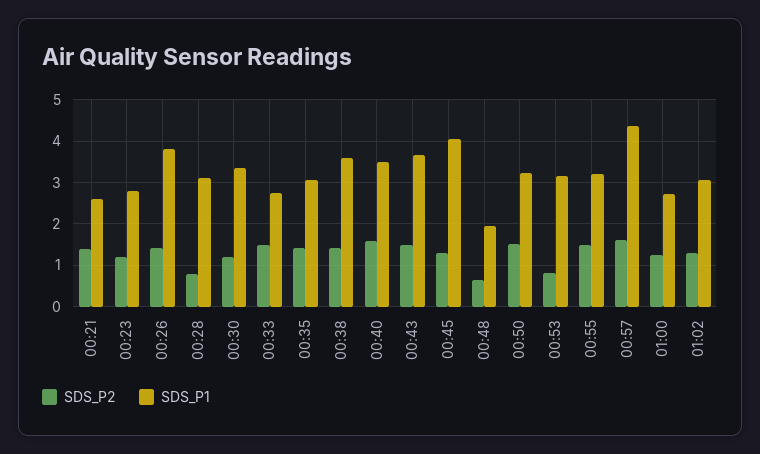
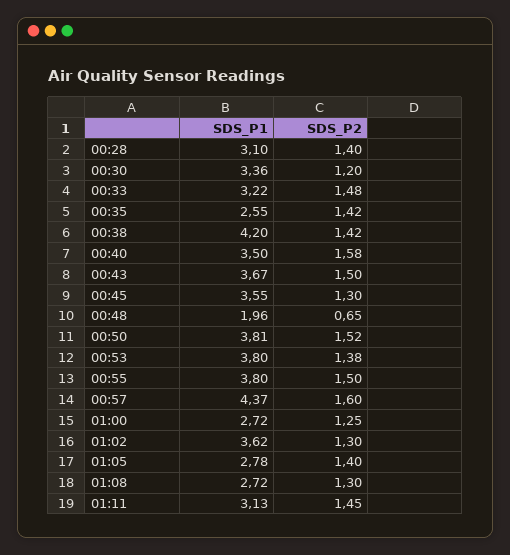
SDS_P2, 00:21: 1.4 -> none
SDS_P1, 00:21: 2.6 -> none
SDS_P2, 00:23: 1.2 -> none
SDS_P1, 00:23: 2.8 -> none
SDS_P2, 00:26: 1.4 -> none
SDS_P1, 00:26: 3.8 -> none
SDS_P2, 00:28: 0.8 -> 1.4
SDS_P1, 00:33: 2.8 -> 3.22
SDS_P1, 00:35: 3 -> 2.55
SDS_P1, 00:38: 3.6 -> 4.2
SDS_P1, 00:45: 4 -> 3.55
SDS_P1, 00:50: 3.2 -> 3.81
SDS_P2, 00:53: 0.8 -> 1.38
SDS_P1, 00:53: 3.2 -> 3.8
SDS_P1, 00:55: 3.2 -> 3.8
SDS_P1, 01:02: 3 -> 3.62
SDS_P1, 01:05: none -> 2.78
SDS_P2, 01:05: none -> 1.4
SDS_P1, 01:08: none -> 2.72
SDS_P2, 01:08: none -> 1.3
SDS_P1, 01:11: none -> 3.13
SDS_P2, 01:11: none -> 1.45

